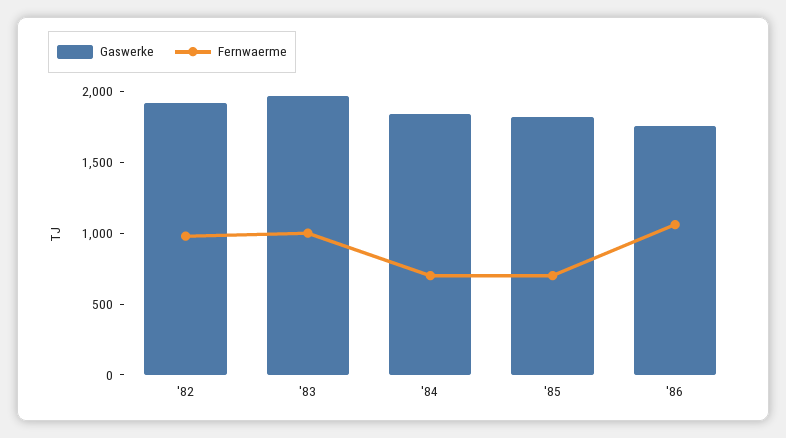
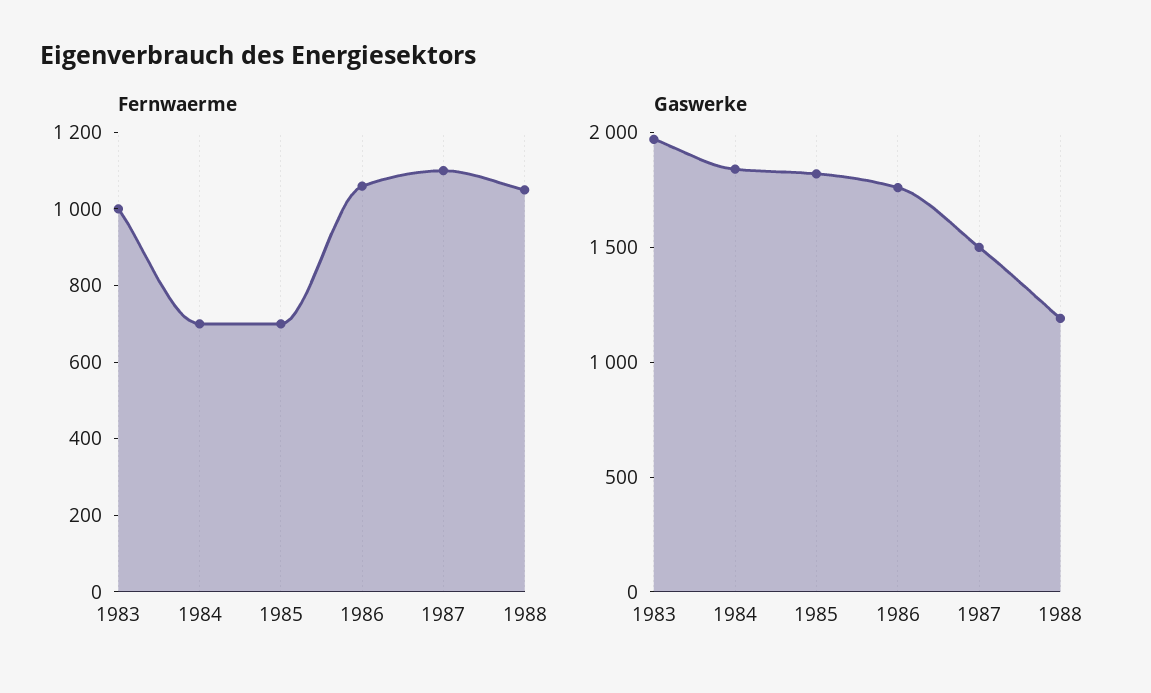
Gaswerke, '82: 1900 -> none
Fernwaerme, '82: 1000 -> none
Fernwaerme, 1987: none -> 1100
Fernwaerme, 1988: none -> 1050
Gaswerke, 1987: none -> 1500
Gaswerke, 1988: none -> 1200

